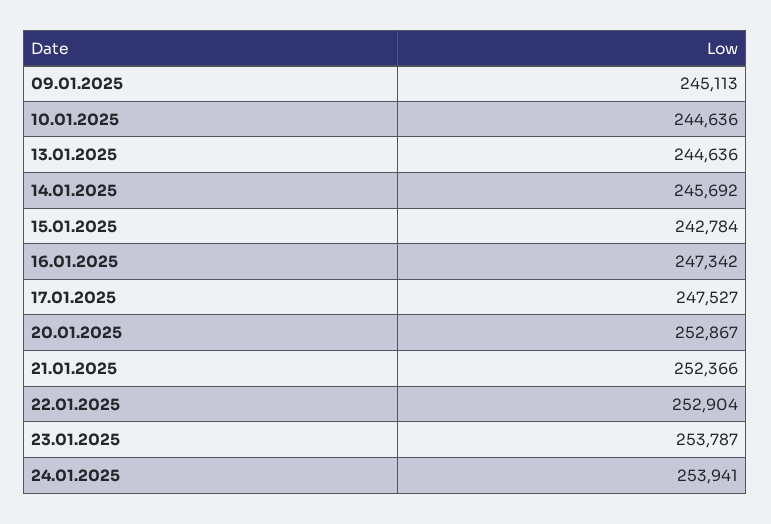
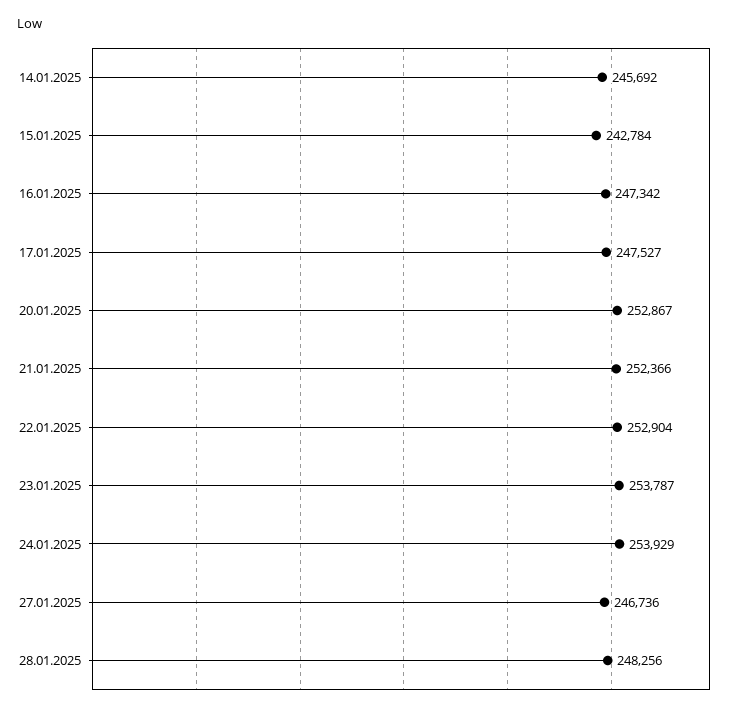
09.01.2025: 245113 -> none
10.01.2025: 244636 -> none
13.01.2025: 244636 -> none
24.01.2025: 253941 -> 253929
27.01.2025: none -> 246736
28.01.2025: none -> 248256

